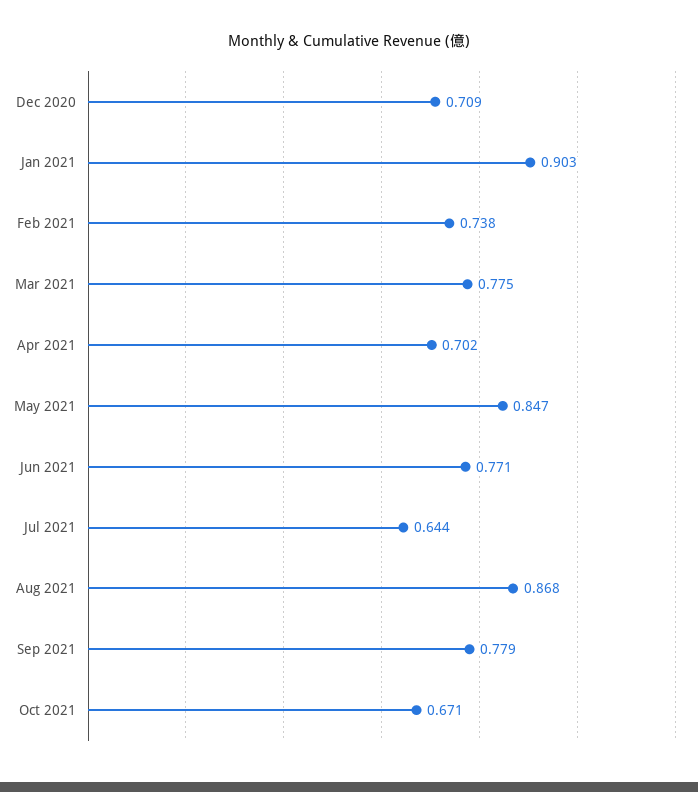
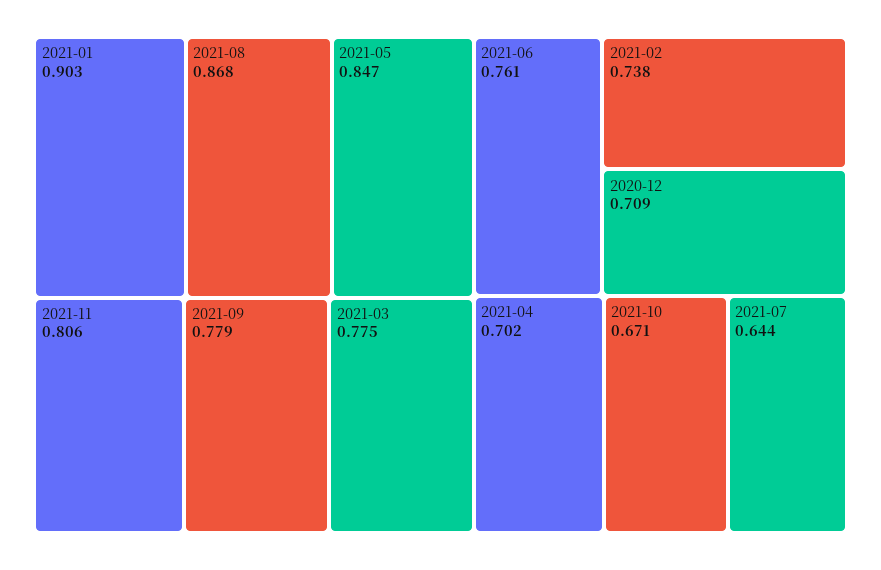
Jun 2021: 0.771 -> 0.761
2021-11: none -> 0.806

